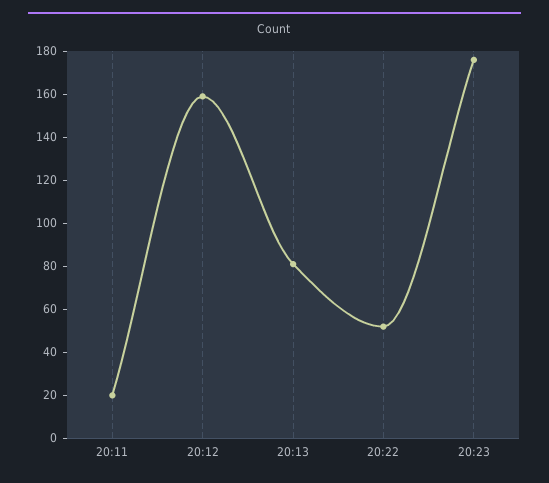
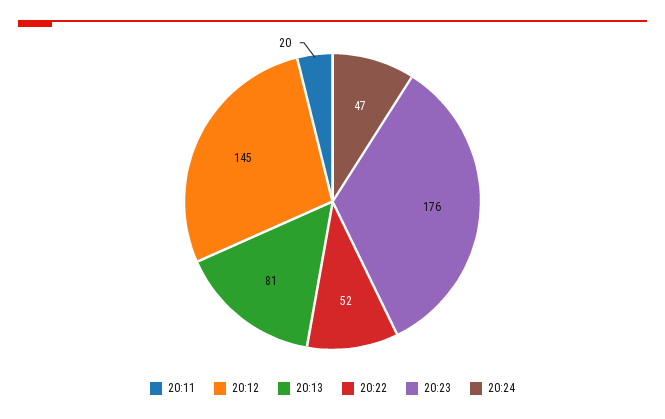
20:12: 160 -> 145
20:24: none -> 47

